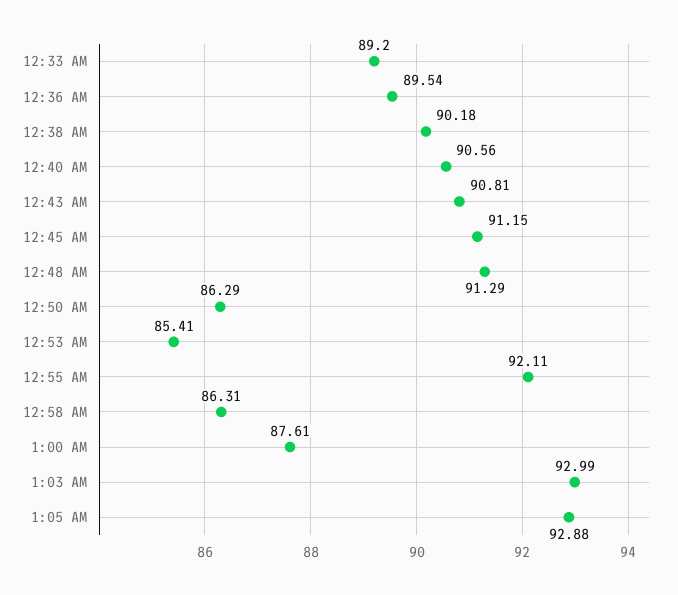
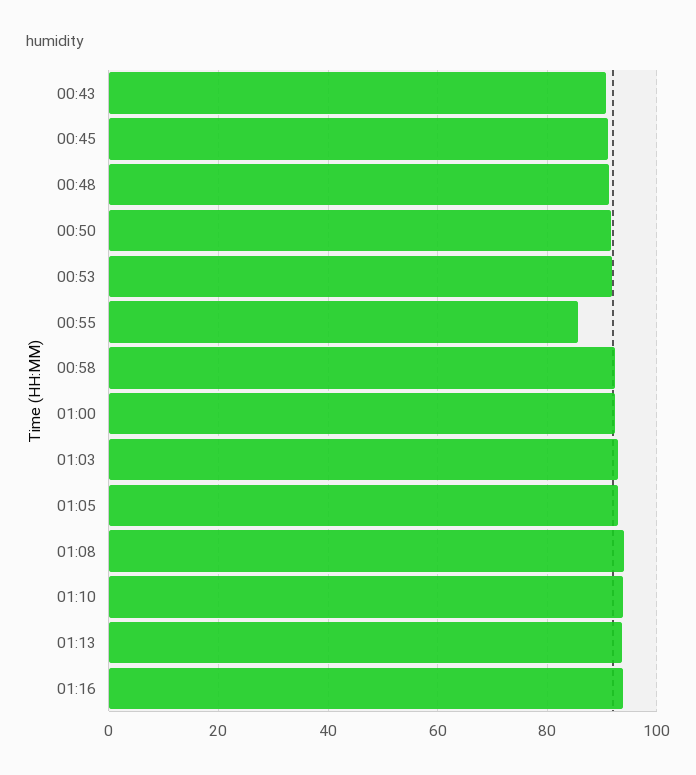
12:33 AM: 89.2 -> none
12:36 AM: 89.54 -> none
12:38 AM: 90.18 -> none
12:40 AM: 90.56 -> none
12:50 AM: 86.29 -> 92
12:53 AM: 85.41 -> 92
12:55 AM: 92.11 -> 86
12:58 AM: 86.31 -> 92
1:00 AM: 87.61 -> 92
01:08: none -> 94
01:10: none -> 94
01:13: none -> 94
01:16: none -> 94

